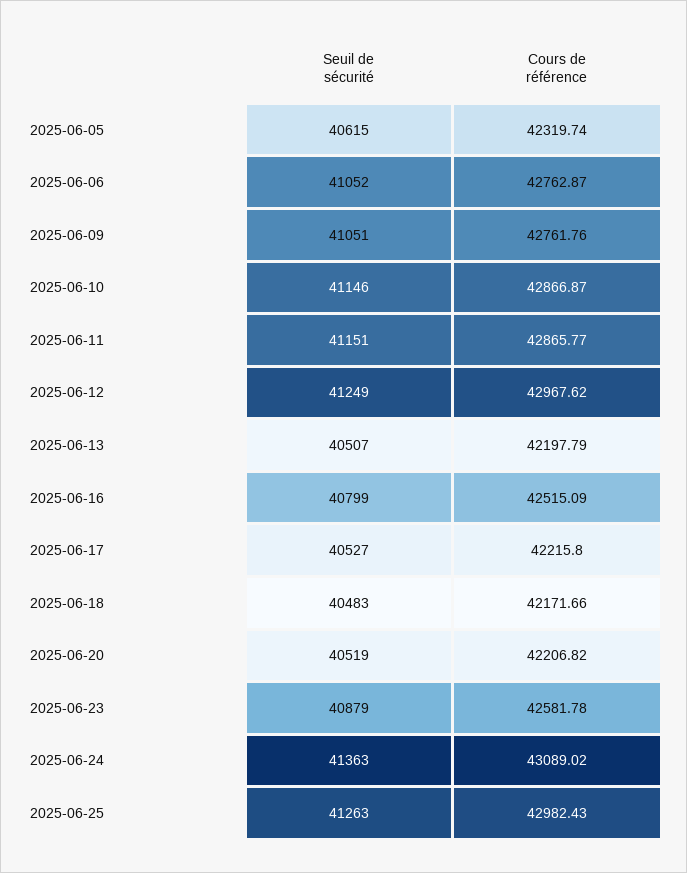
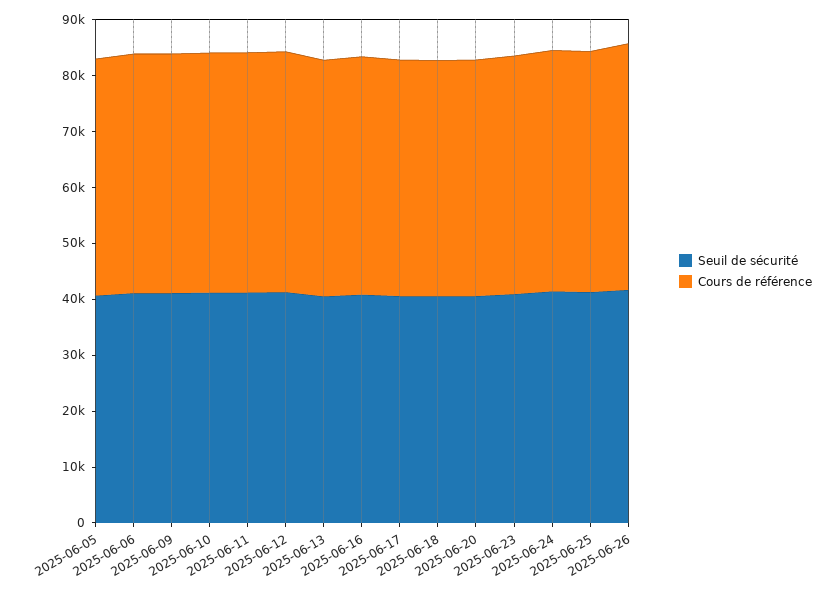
Seuil de sécurité, 2025-06-26: none -> 42000
Cours de référence, 2025-06-26: none -> 44000

